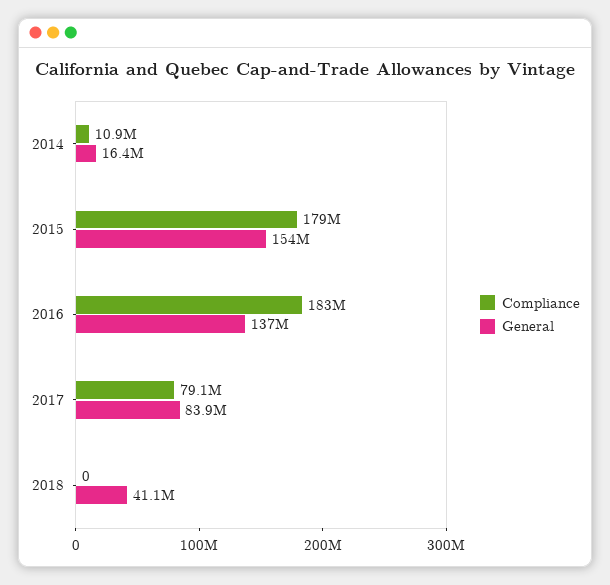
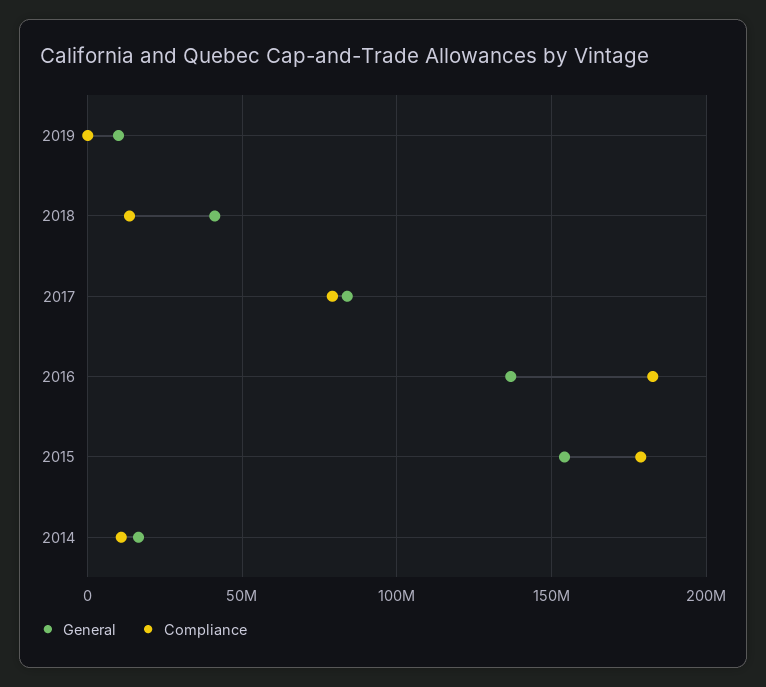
Compliance, 2018: 0 -> 15000000
General, 2019: none -> 10000000
Compliance, 2019: none -> 0

